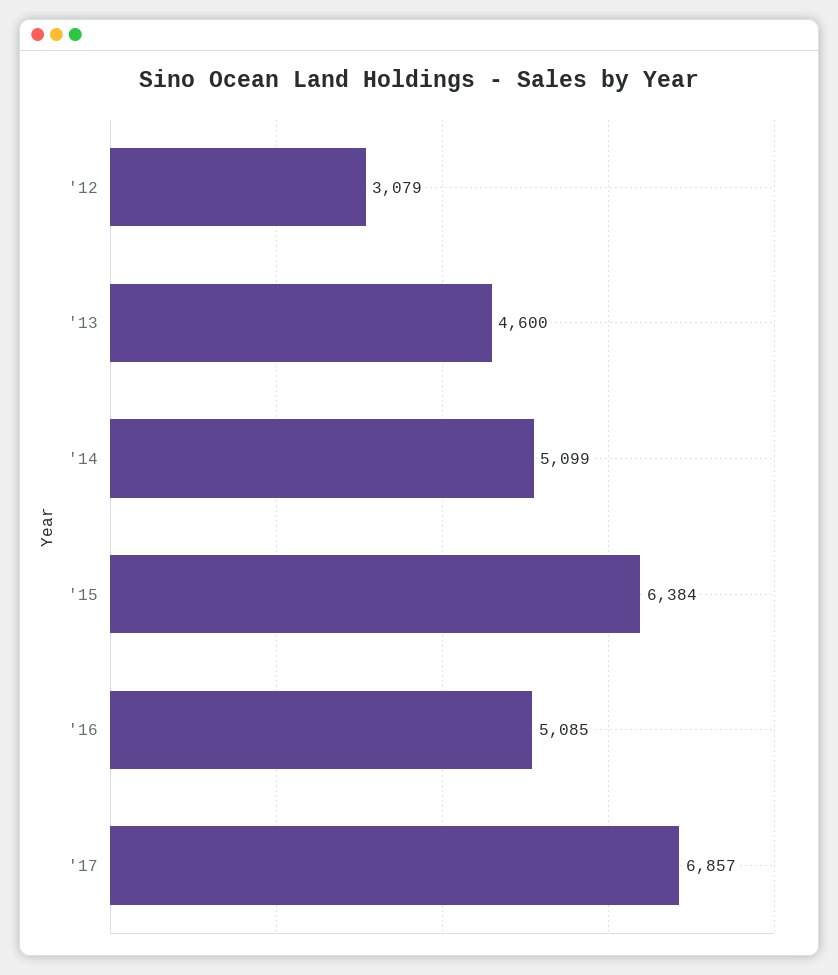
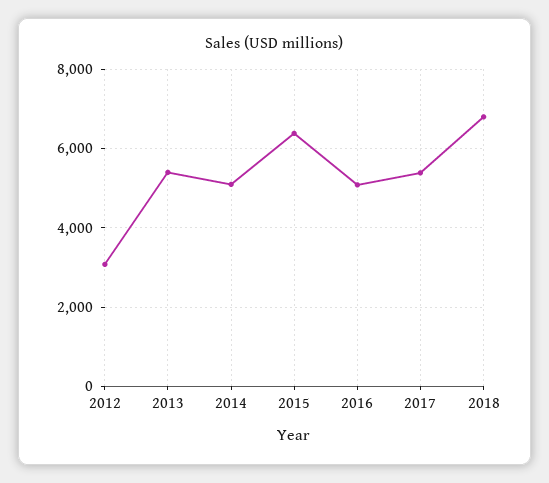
'13: 4600 -> 5400
'17: 6857 -> 5400
2018: none -> 6800

